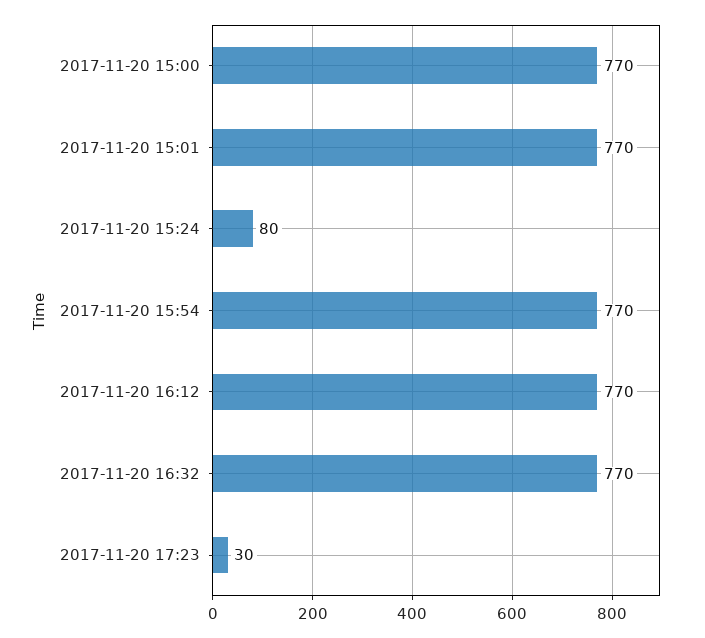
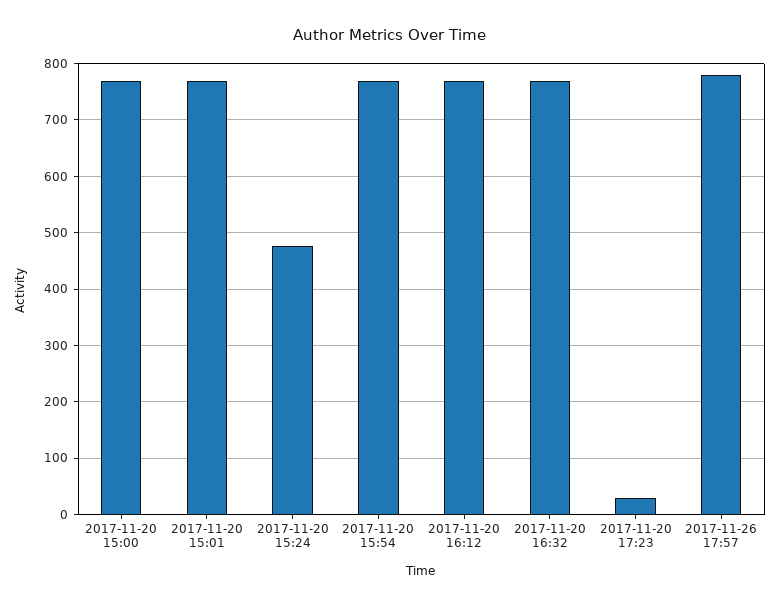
2017-11-20 15:24: 80 -> 480
2017-11-26 17:57: none -> 780

